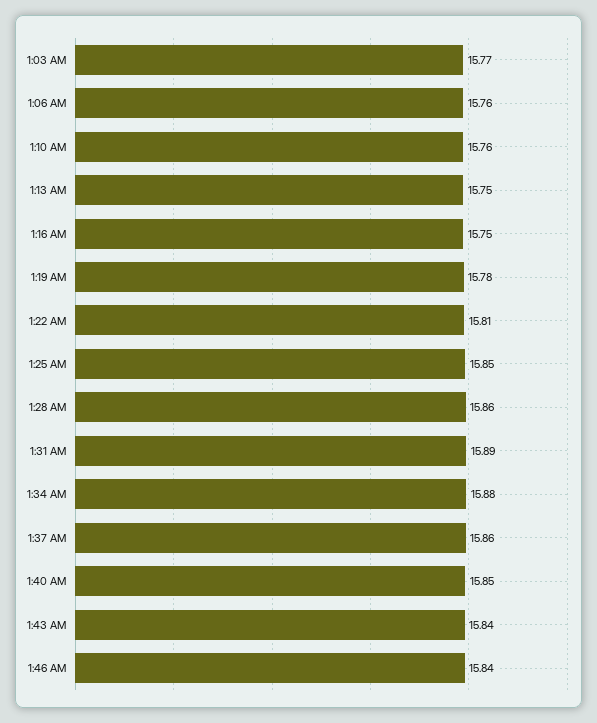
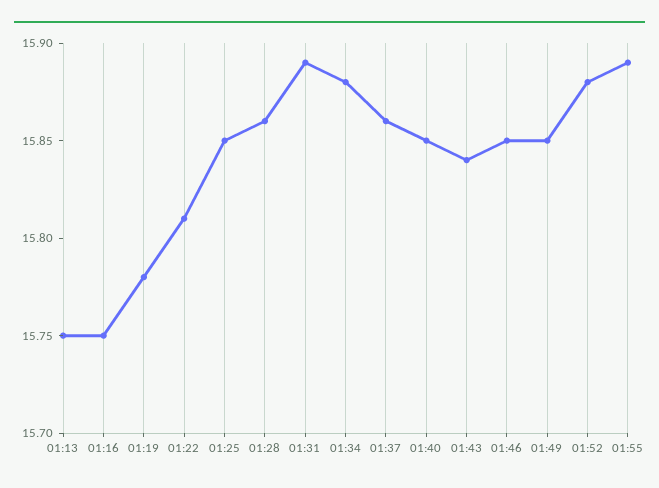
1:03 AM: 15.77 -> none
1:06 AM: 15.76 -> none
1:10 AM: 15.76 -> none
1:46 AM: 15.84 -> 15.85
01:49: none -> 15.85
01:52: none -> 15.88
01:55: none -> 15.89

